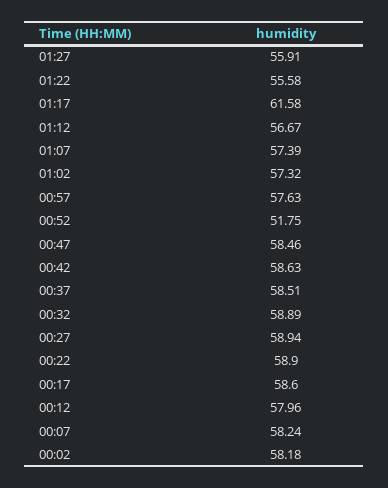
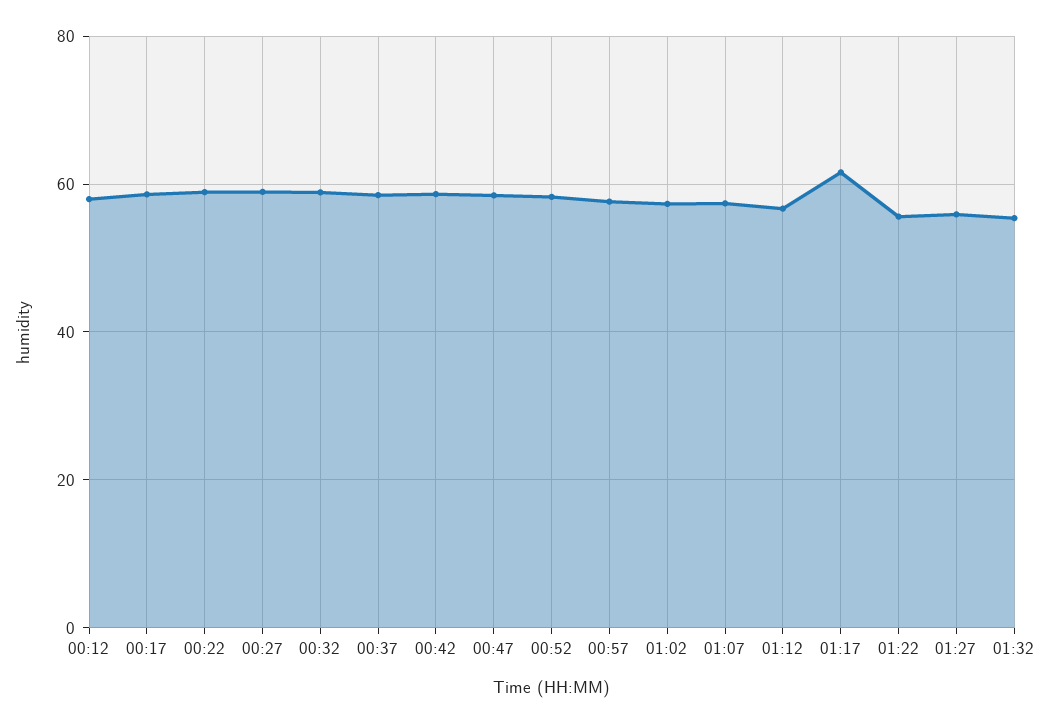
00:52: 51.75 -> 58
00:07: 58.24 -> none
00:02: 58.18 -> none
01:32: none -> 56

